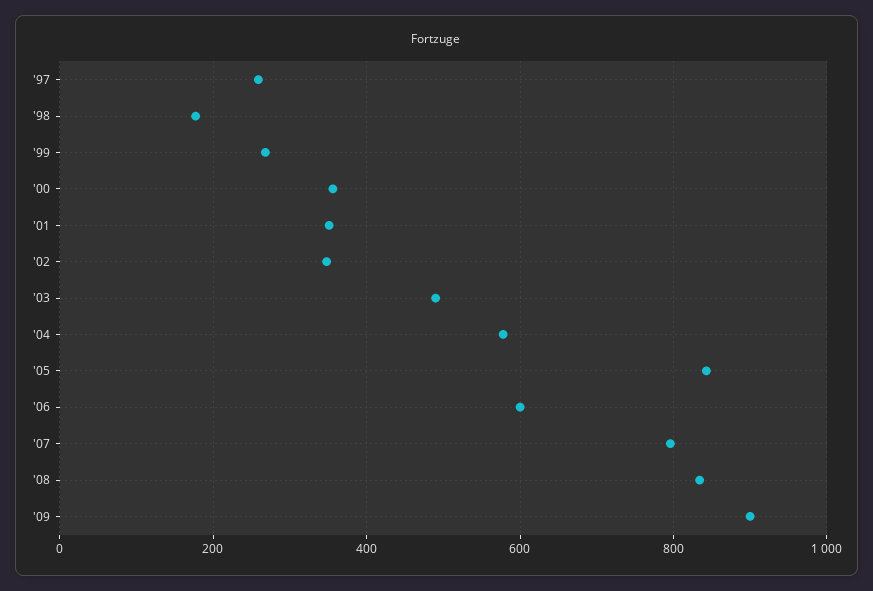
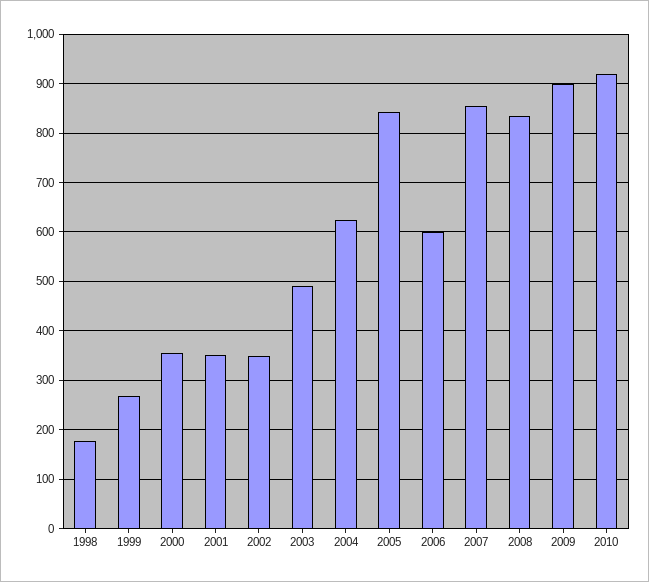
'97: 260 -> none
'04: 580 -> 620
'07: 800 -> 860
2010: none -> 920

